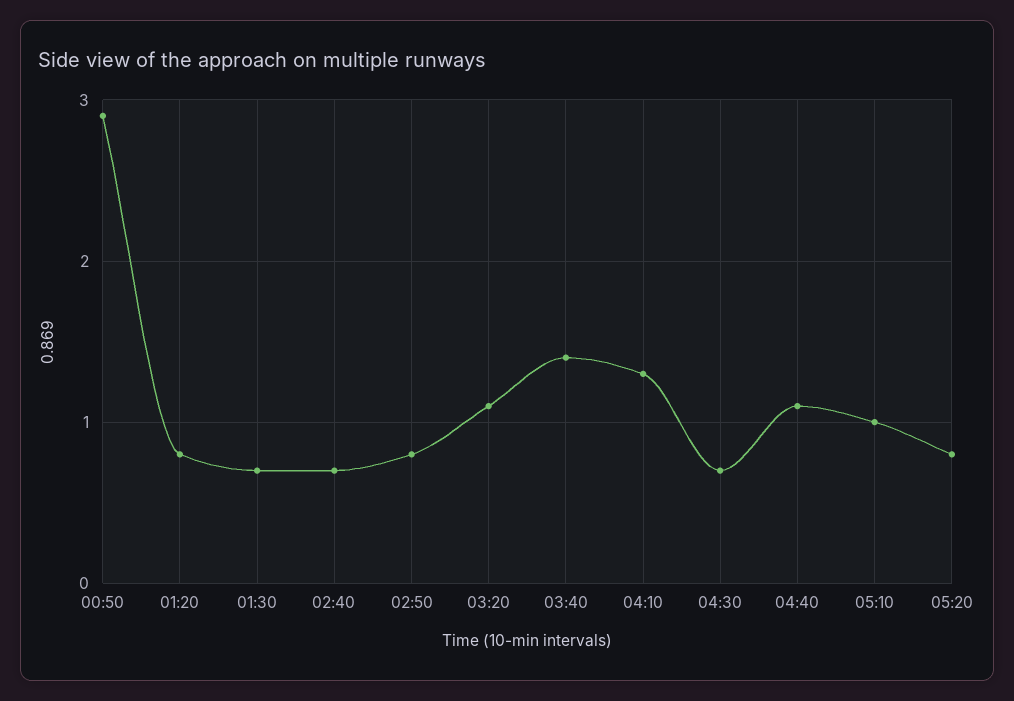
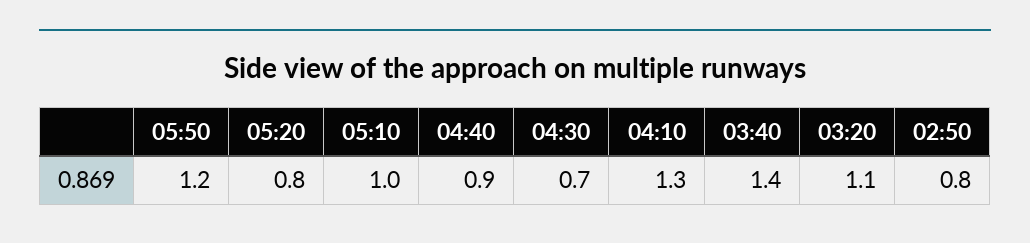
00:50: 2.9 -> none
01:20: 0.8 -> none
01:30: 0.7 -> none
02:40: 0.7 -> none
04:40: 1.1 -> 0.9
05:50: none -> 1.2

